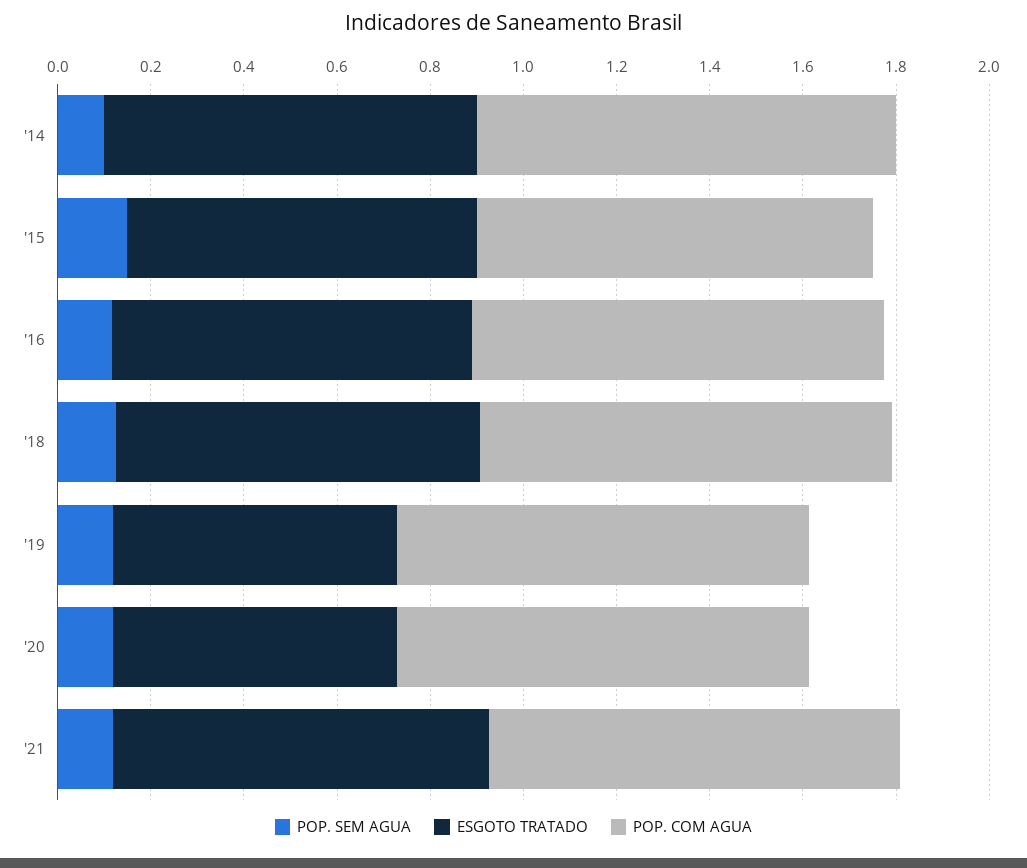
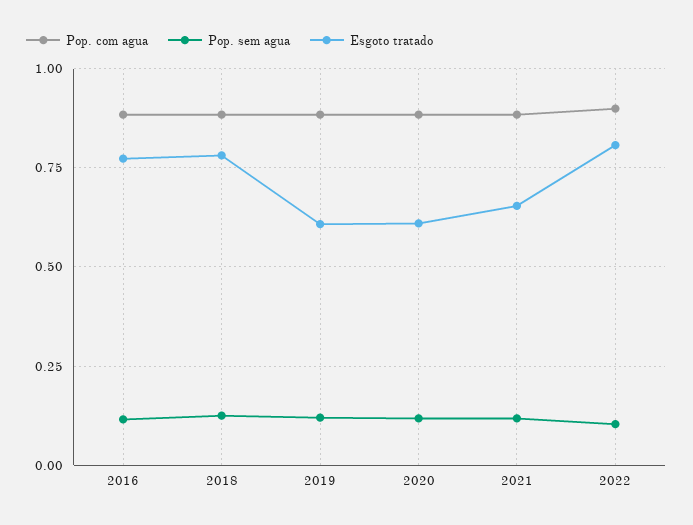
POP. SEM AGUA, '14: 0.1 -> none
ESGOTO TRATADO, '14: 0.8 -> none
POP. COM AGUA, '14: 0.9 -> none
POP. SEM AGUA, '15: 0.15 -> none
ESGOTO TRATADO, '15: 0.75 -> none
POP. COM AGUA, '15: 0.85 -> none
ESGOTO TRATADO, '21: 0.8 -> 0.65
POP. COM AGUA, 2022: none -> 0.9
POP. SEM AGUA, 2022: none -> 0.1
ESGOTO TRATADO, 2022: none -> 0.8

